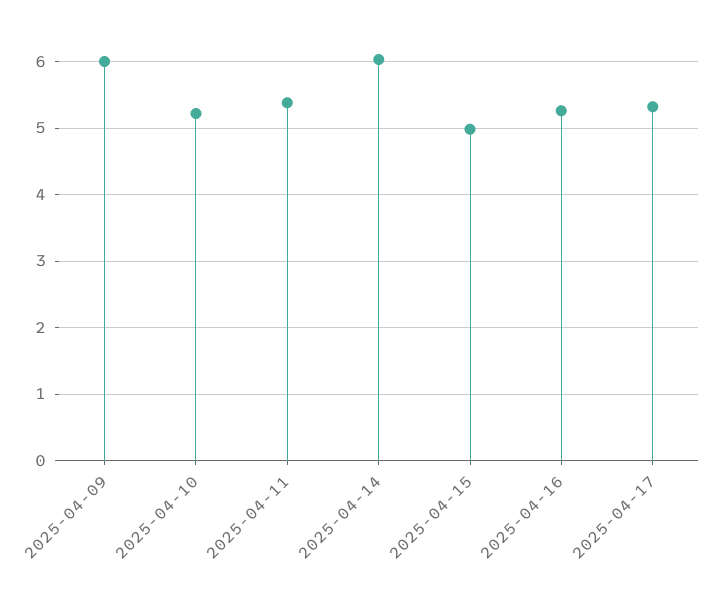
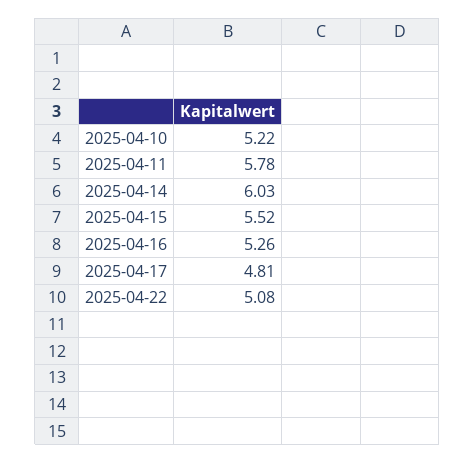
2025-04-09: 6 -> none
2025-04-11: 5.4 -> 5.78
2025-04-15: 5 -> 5.52
2025-04-17: 5.3 -> 4.81
2025-04-22: none -> 5.08

